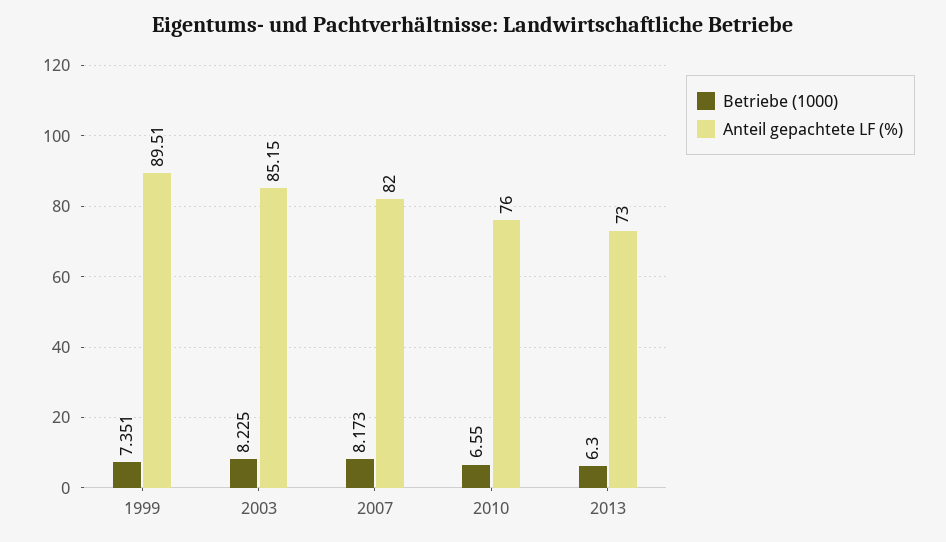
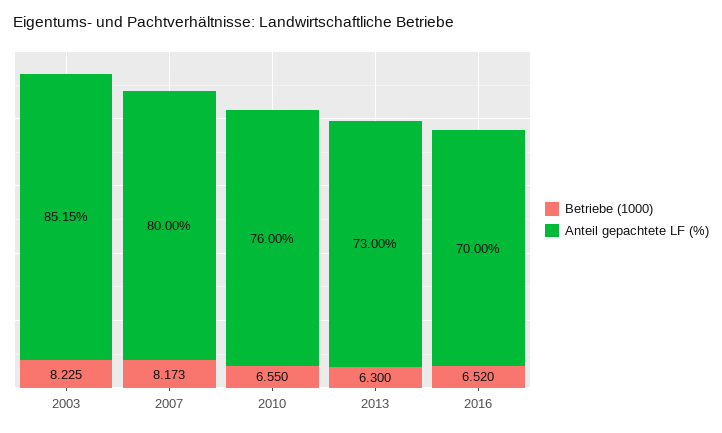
Betriebe (1000), 1999: 7.351 -> none
Anteil gepachtete LF (%), 1999: 89.51 -> none
Anteil gepachtete LF (%), 2007: 82 -> 80
Betriebe (1000), 2016: none -> 6.52
Anteil gepachtete LF (%), 2016: none -> 70

